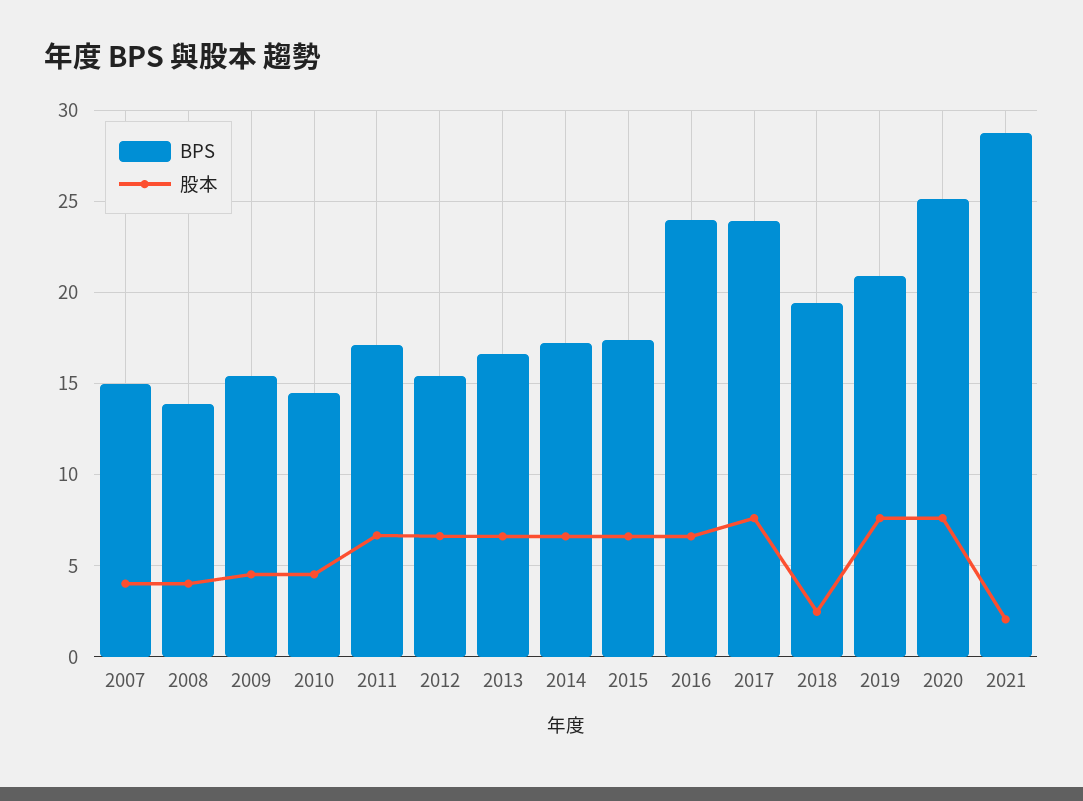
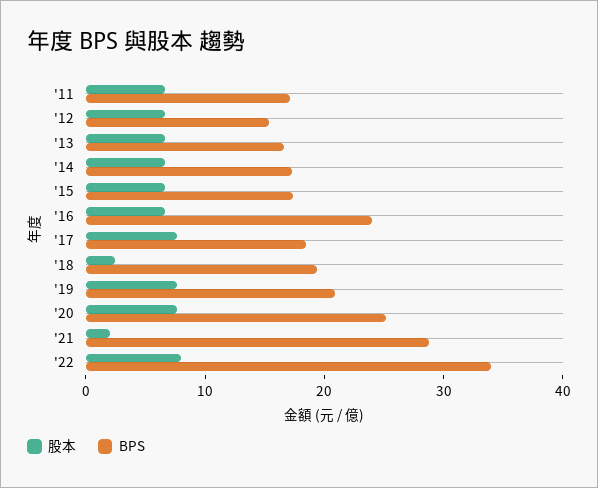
BPS, 2007: 15 -> none
股本, 2007: 4 -> none
BPS, 2008: 14 -> none
股本, 2008: 4 -> none
BPS, 2009: 15.5 -> none
股本, 2009: 4.5 -> none
BPS, 2010: 14.5 -> none
股本, 2010: 4.5 -> none
BPS, 2017: 24 -> 18
股本, '22: none -> 8
BPS, '22: none -> 34

